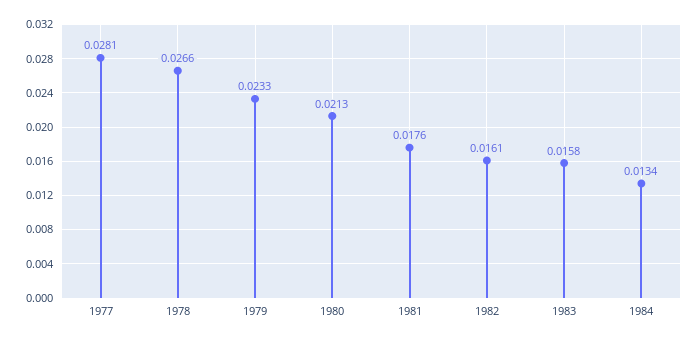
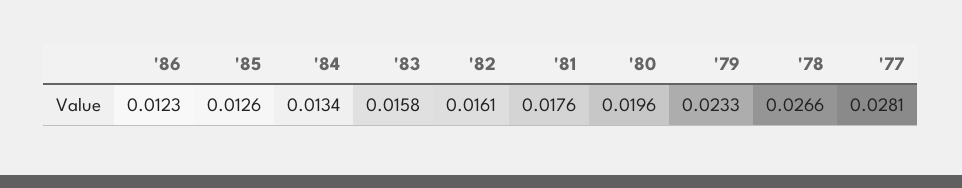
1980: 0.0213 -> 0.0196
'86: none -> 0.0123
'85: none -> 0.0126

